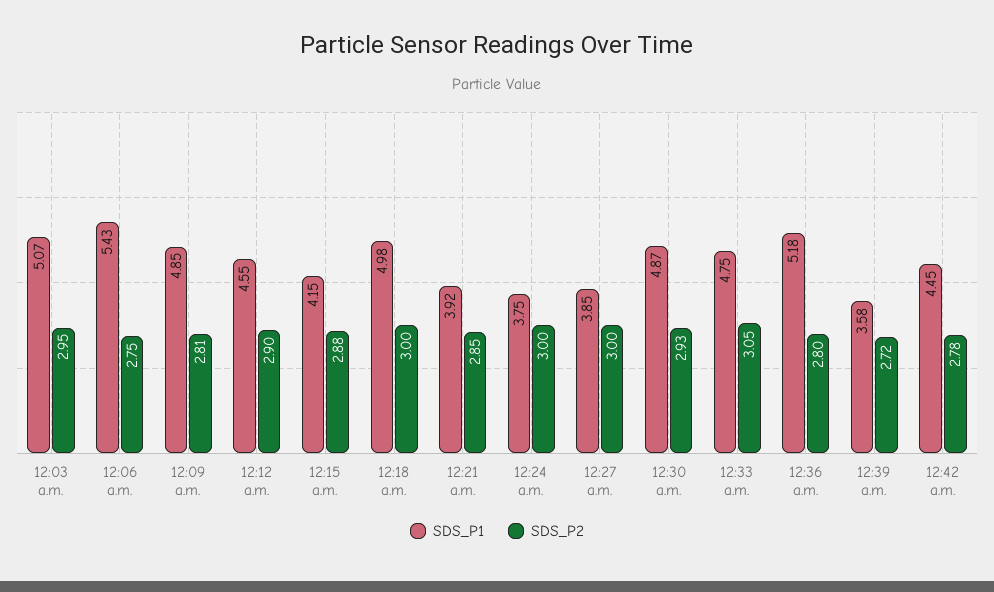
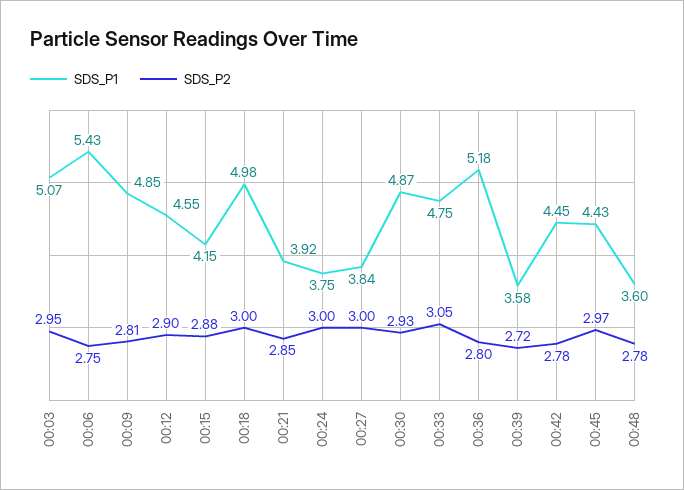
SDS_P1, 12:27 a.m.: 3.85 -> 3.84
SDS_P1, 00:45: none -> 4.43
SDS_P2, 00:45: none -> 2.97
SDS_P1, 00:48: none -> 3.6
SDS_P2, 00:48: none -> 2.78

